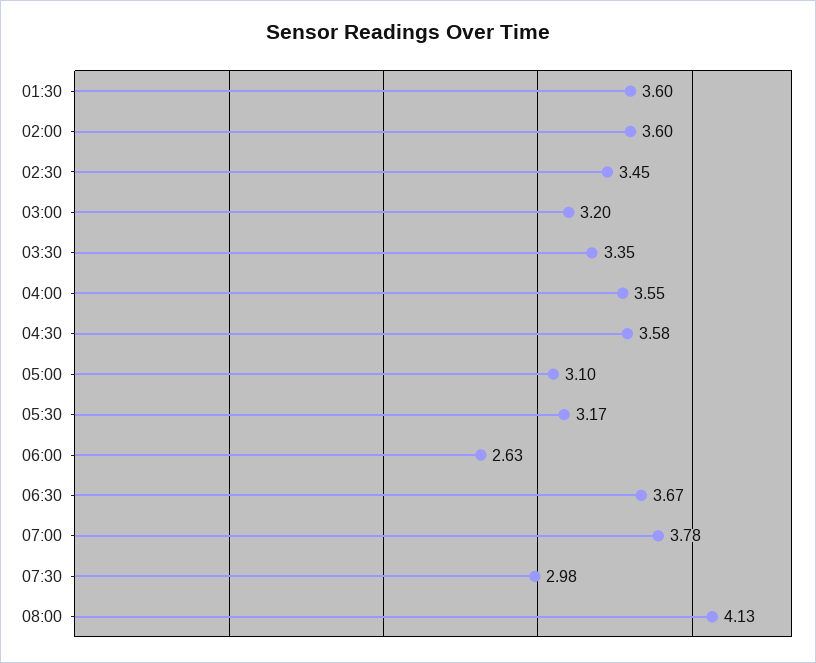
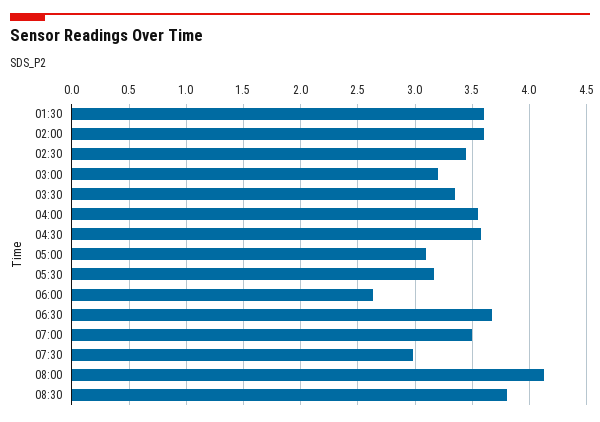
07:00: 3.78 -> 3.5
08:30: none -> 3.8

